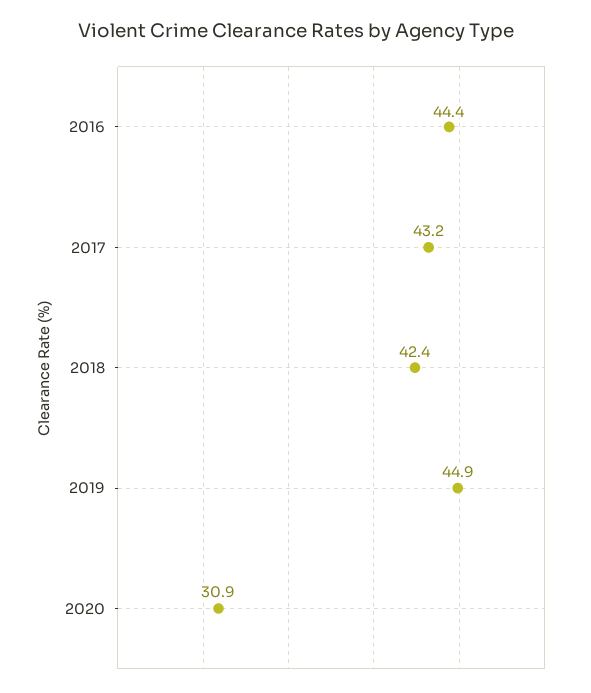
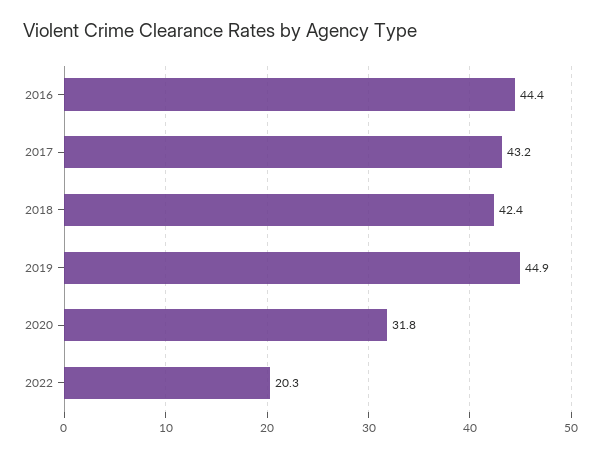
2020: 30.9 -> 31.8
2022: none -> 20.3

